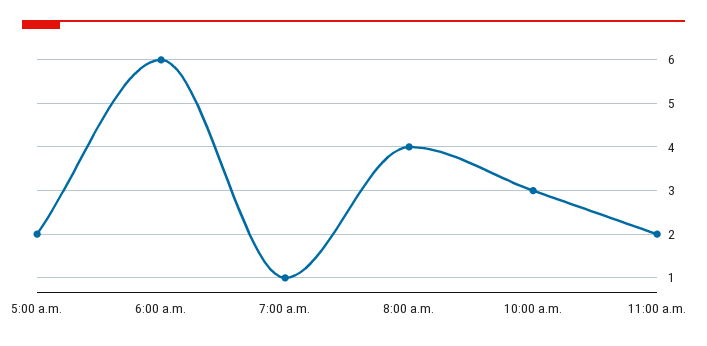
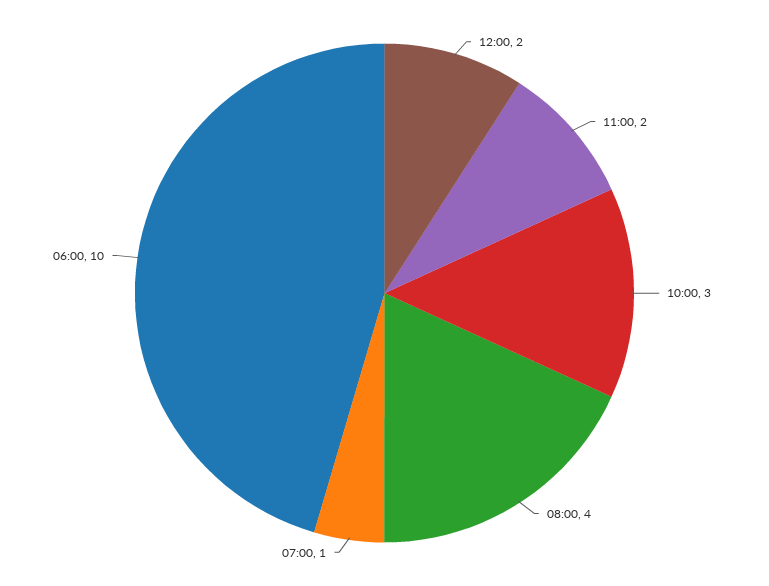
5:00 a.m.: 2 -> none
6:00 a.m.: 6 -> 10
12:00: none -> 2

